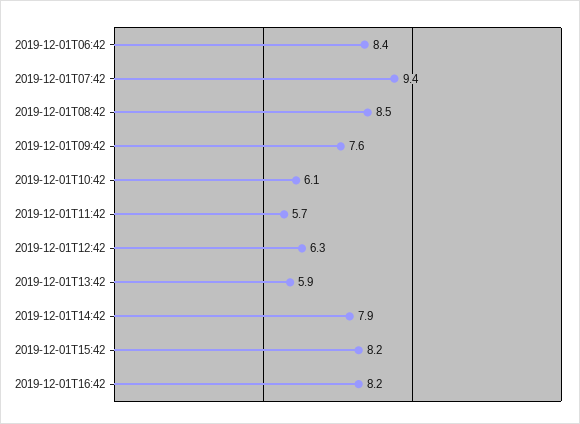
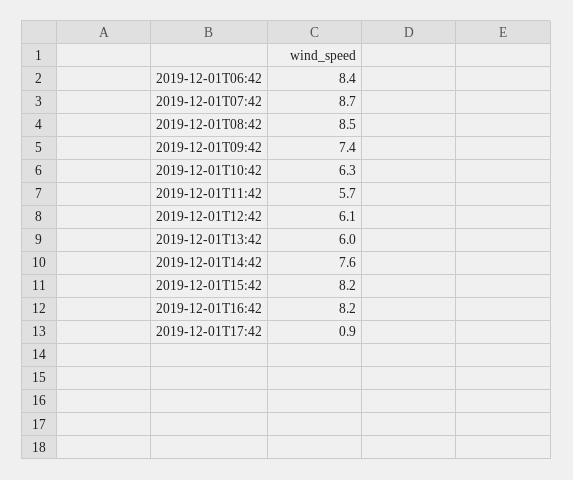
2019-12-01T07:42: 9.4 -> 8.7
2019-12-01T09:42: 7.6 -> 7.4
2019-12-01T10:42: 6.1 -> 6.3
2019-12-01T12:42: 6.3 -> 6.1
2019-12-01T13:42: 5.9 -> 6
2019-12-01T14:42: 7.9 -> 7.6
2019-12-01T17:42: none -> 0.9

